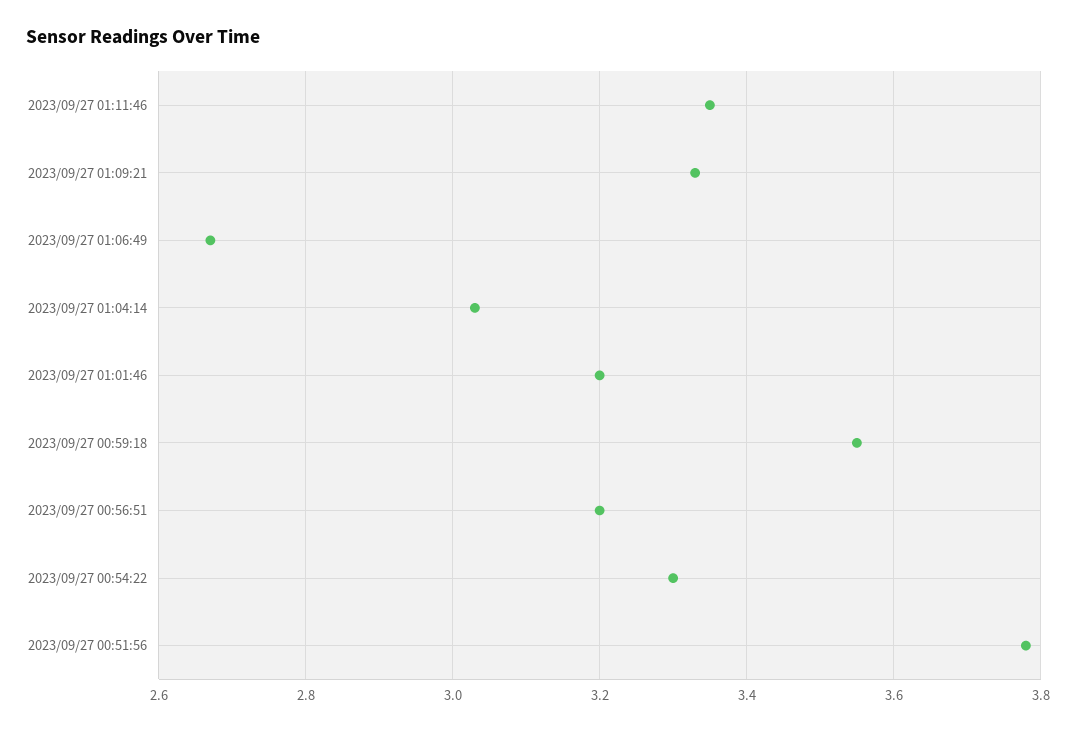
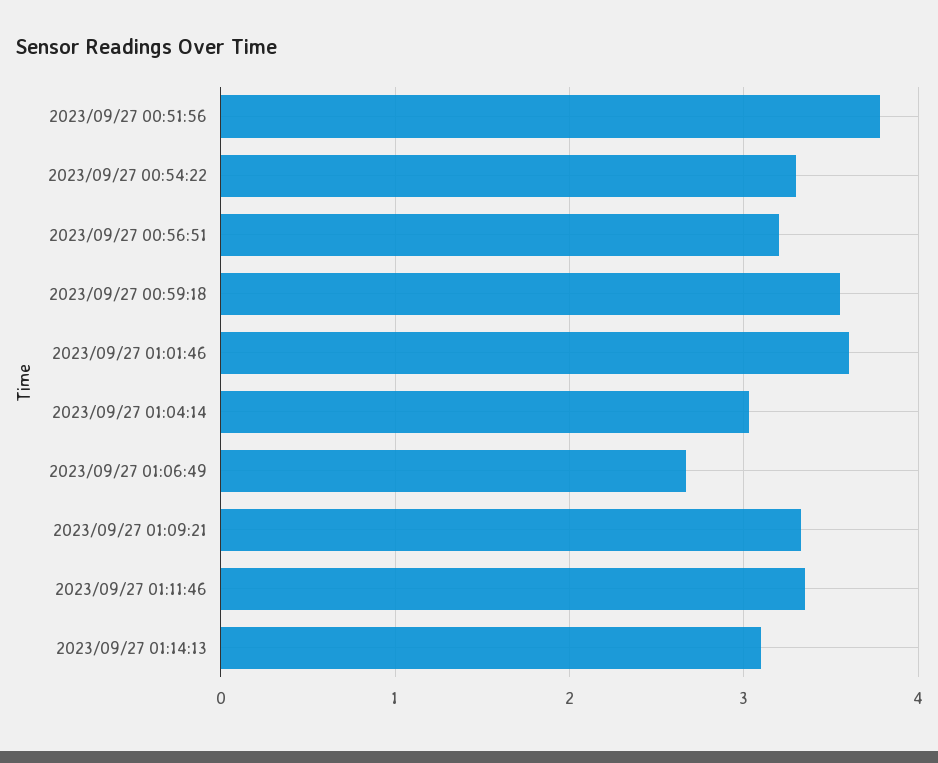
2023/09/27 01:01:46: 3.2 -> 3.6
2023/09/27 01:14:13: none -> 3.1

